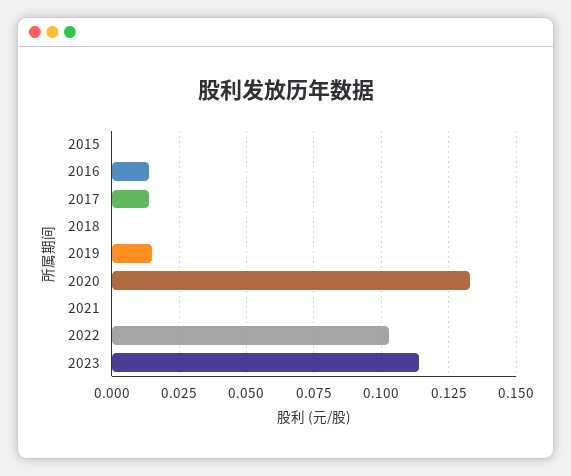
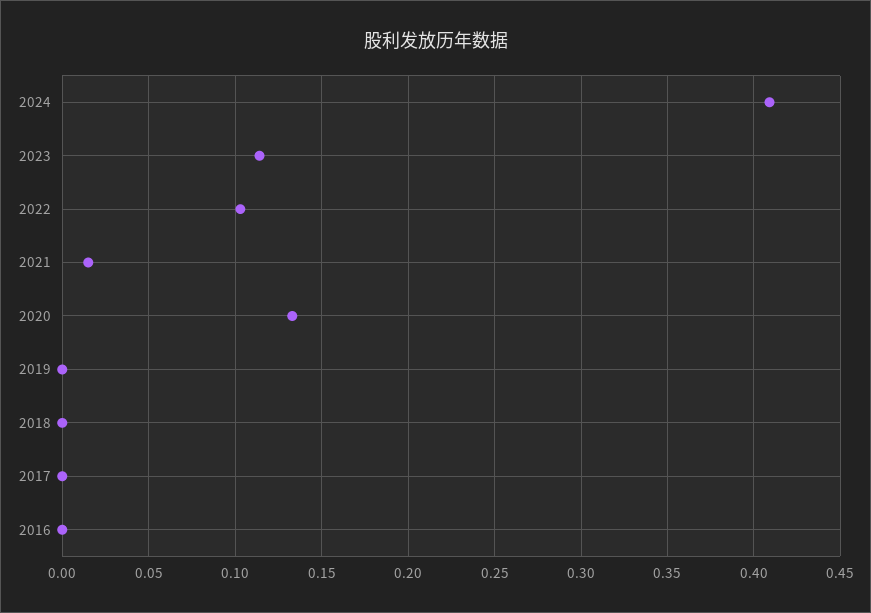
2015: 0 -> none
2016: 0.015 -> 0
2017: 0.015 -> 0
2019: 0.015 -> 0
2021: 0 -> 0.015
2024: none -> 0.41

